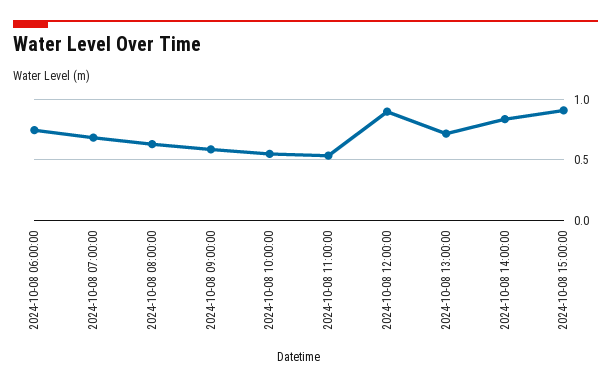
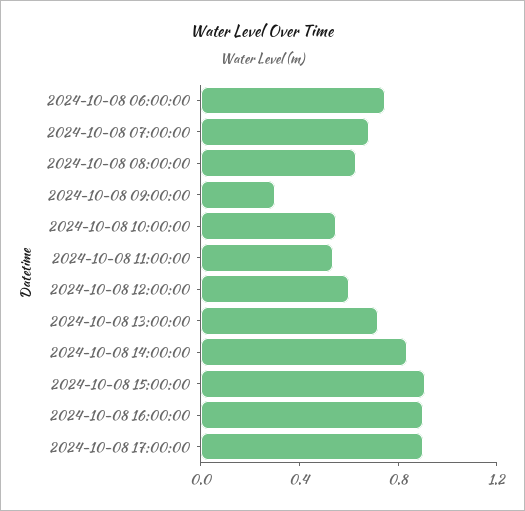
2024-10-08 09:00:00: 0.6 -> 0.3
2024-10-08 12:00:00: 0.9 -> 0.6
2024-10-08 16:00:00: none -> 0.9
2024-10-08 17:00:00: none -> 0.9

